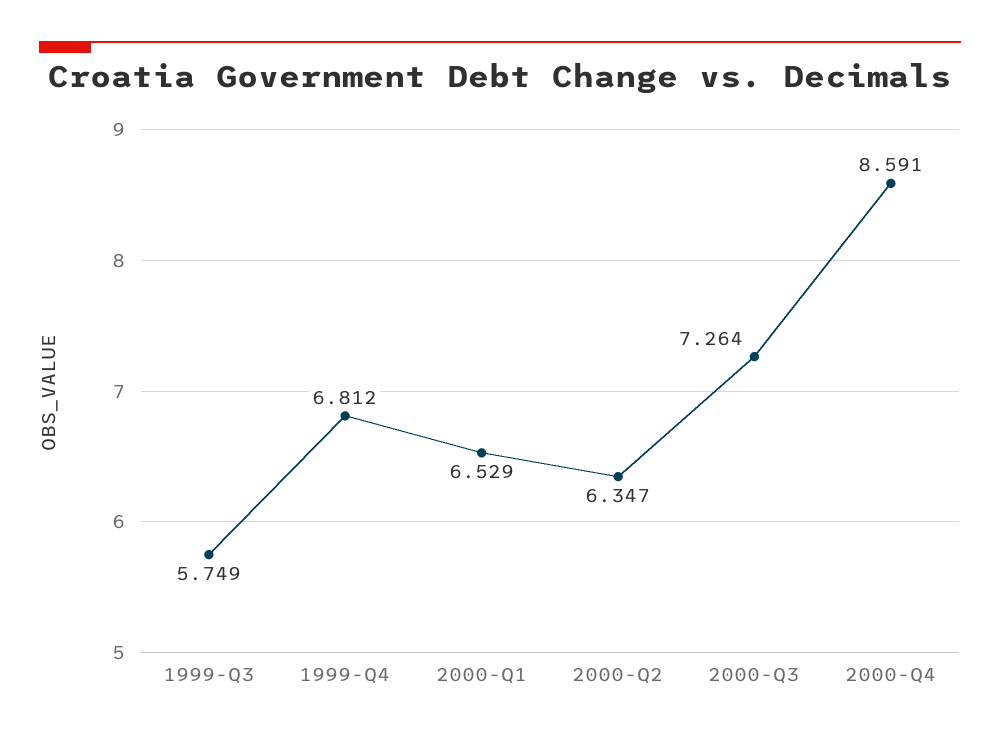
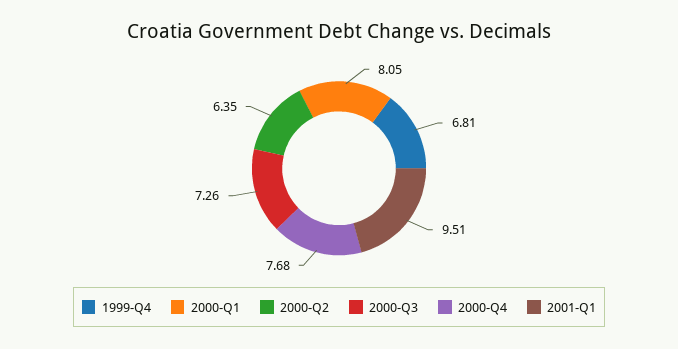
1999-Q3: 5.749 -> none
2000-Q1: 6.529 -> 8.05
2000-Q4: 8.591 -> 7.68
2001-Q1: none -> 9.51

